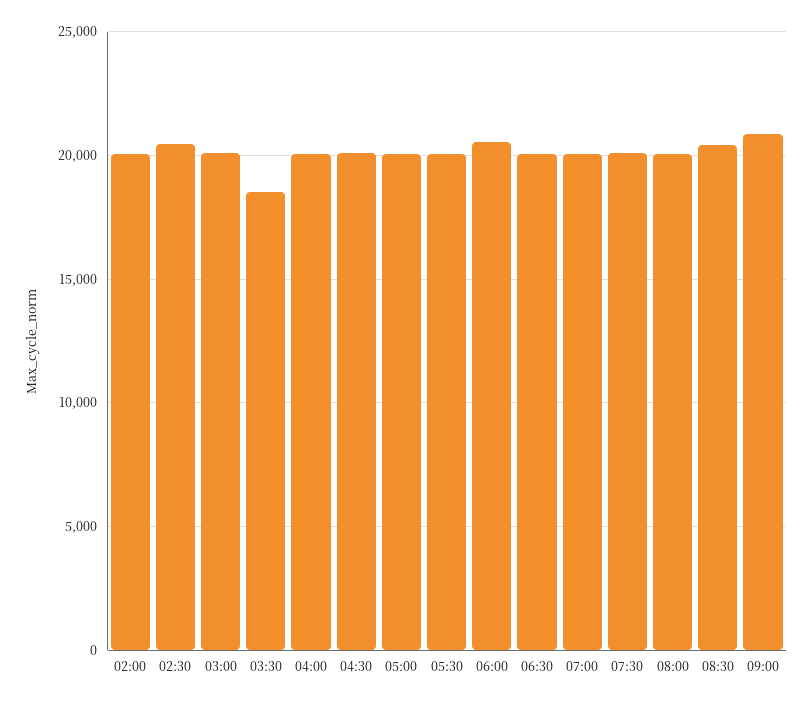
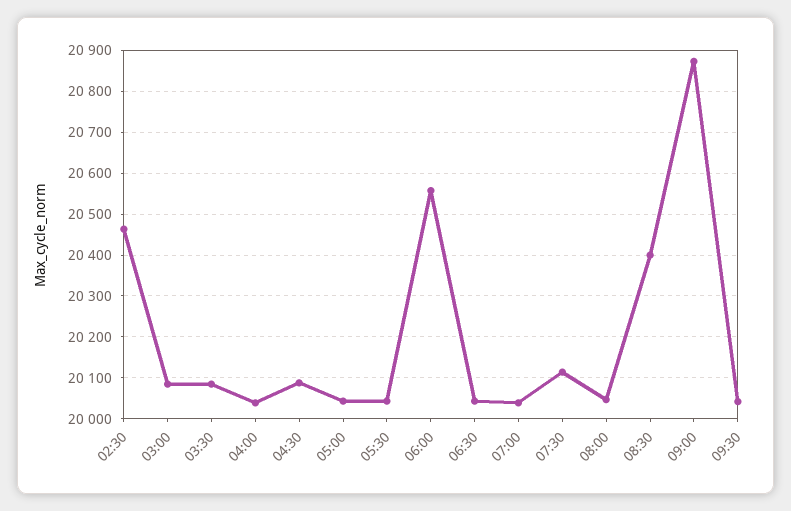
02:00: 20000 -> none
03:30: 18500 -> 20080
09:30: none -> 20040

